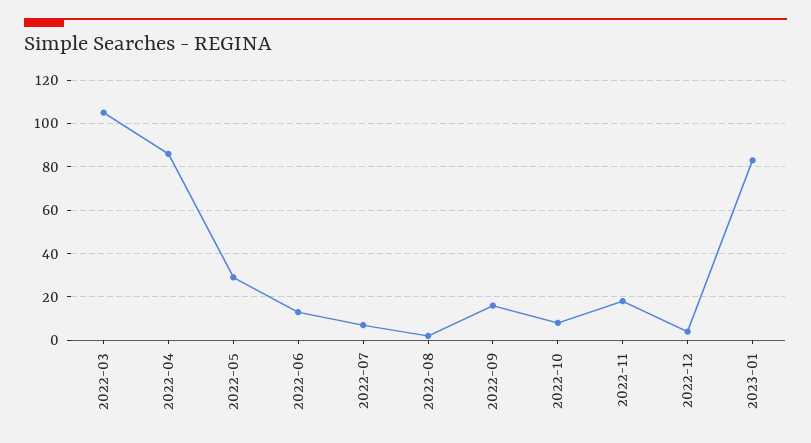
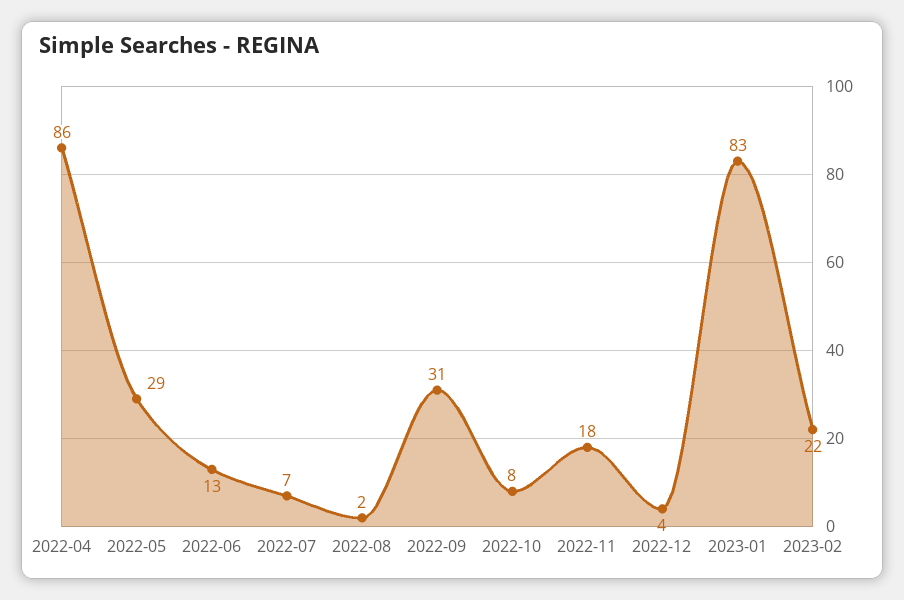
2022-03: 105 -> none
2022-09: 15 -> 31
2023-02: none -> 22

